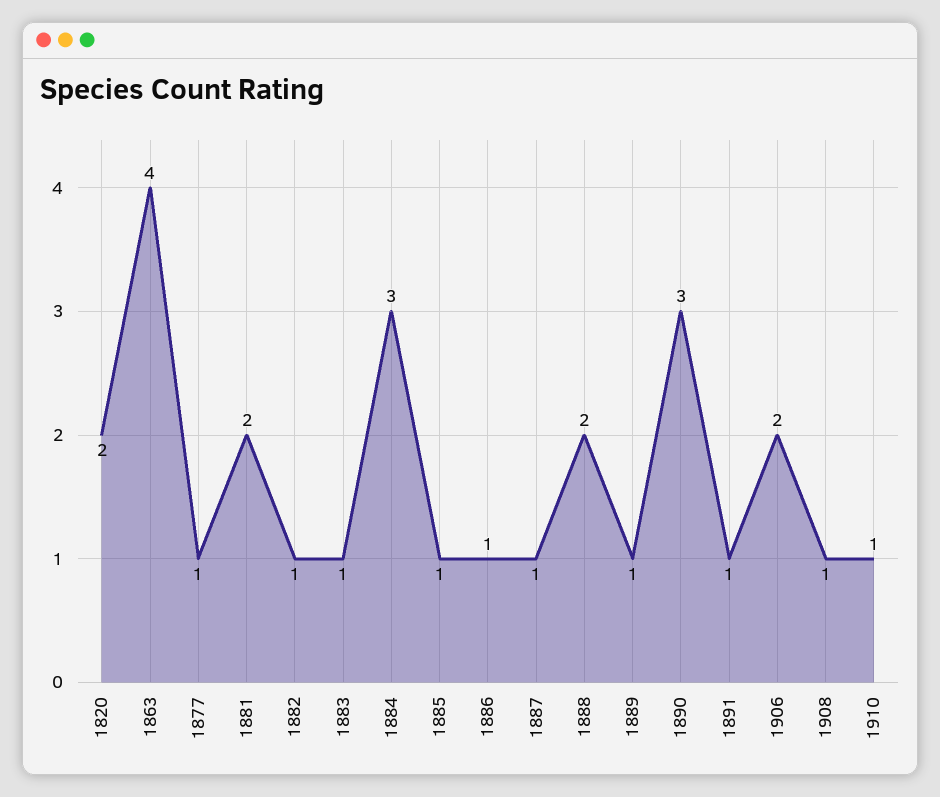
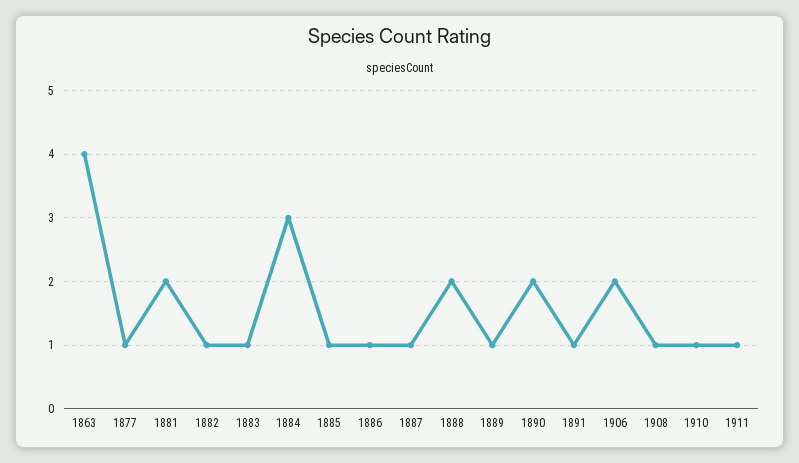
1820: 2 -> none
1890: 3 -> 2
1911: none -> 1

